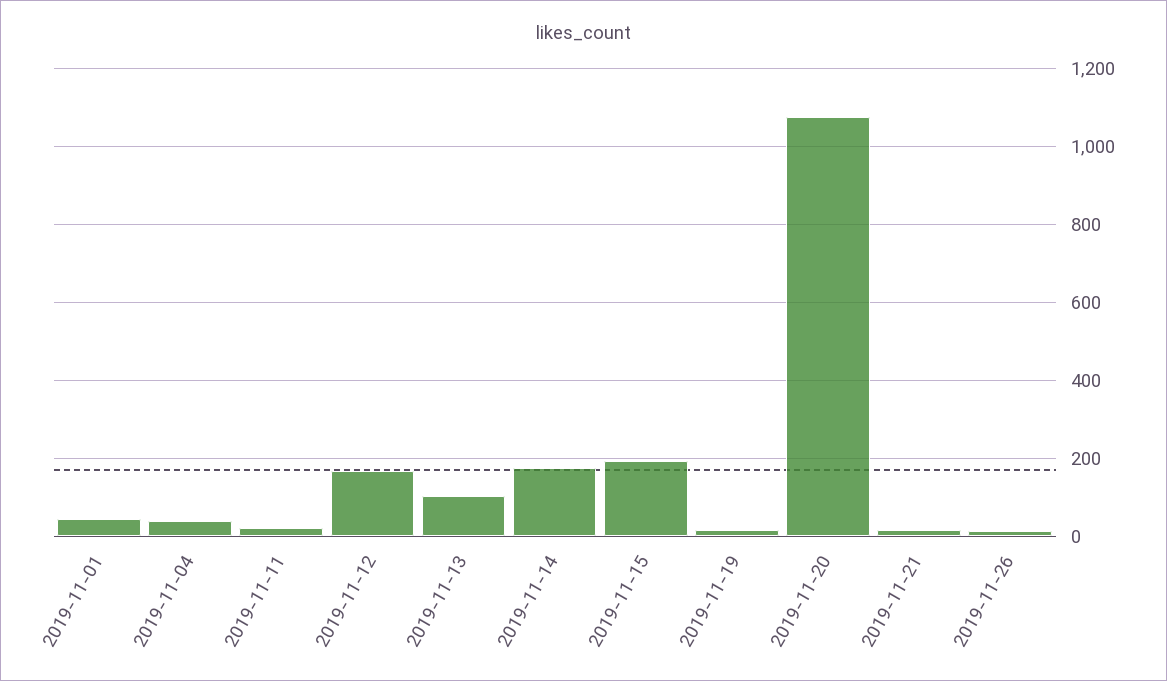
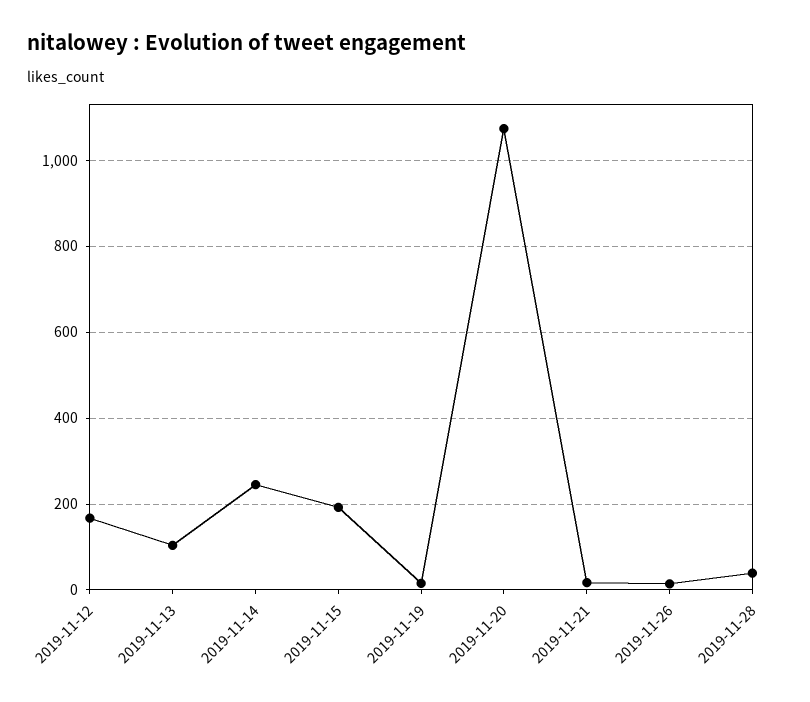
2019-11-01: 40 -> none
2019-11-04: 40 -> none
2019-11-11: 20 -> none
2019-11-14: 180 -> 240
2019-11-28: none -> 40

